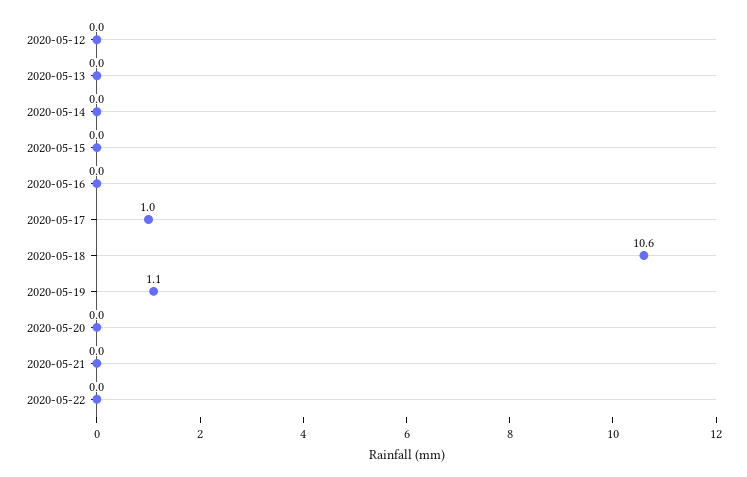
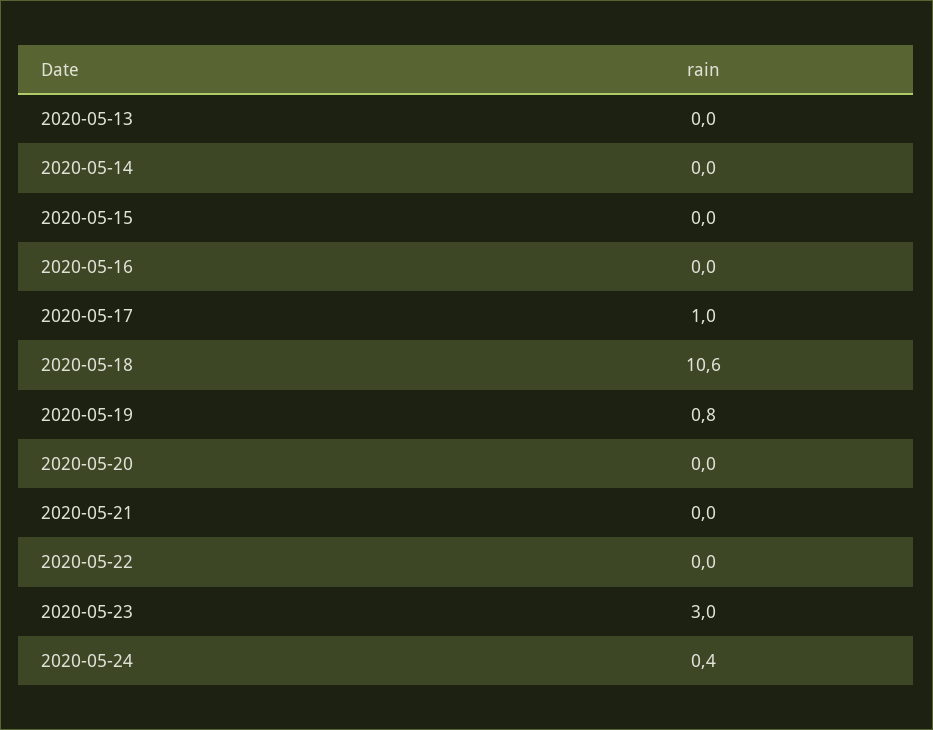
2020-05-12: 0 -> none
2020-05-19: 1.1 -> 0.8
2020-05-23: none -> 3
2020-05-24: none -> 0.4

